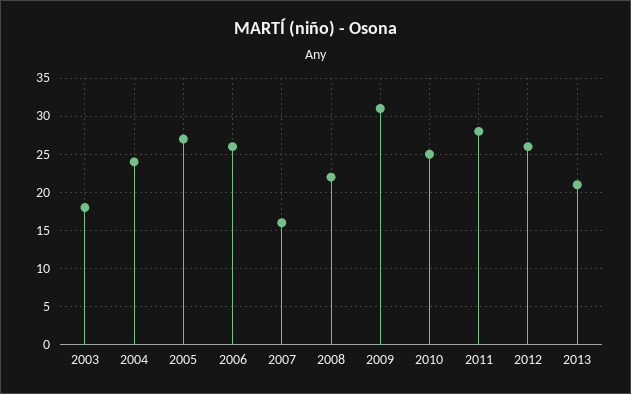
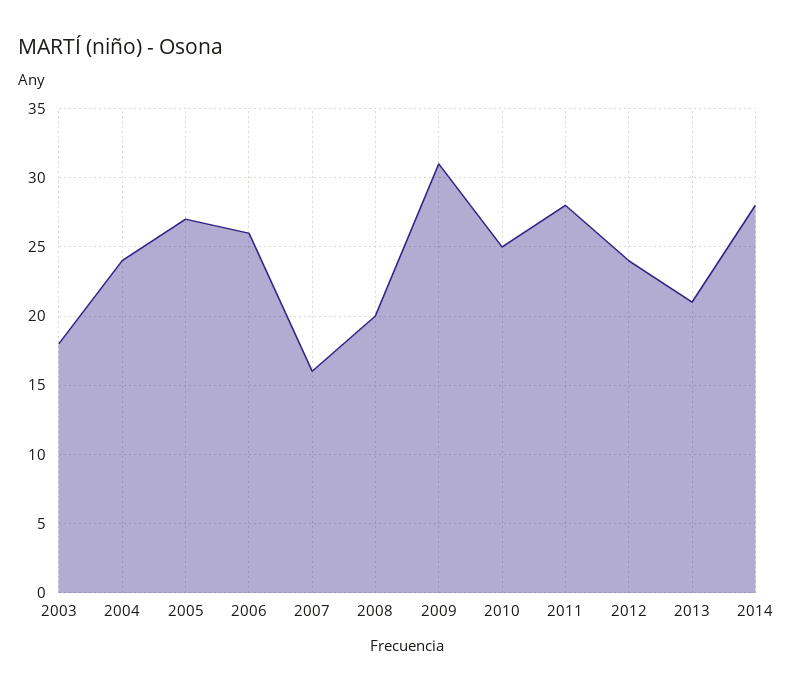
2008: 22 -> 20
2012: 26 -> 24
2014: none -> 28

